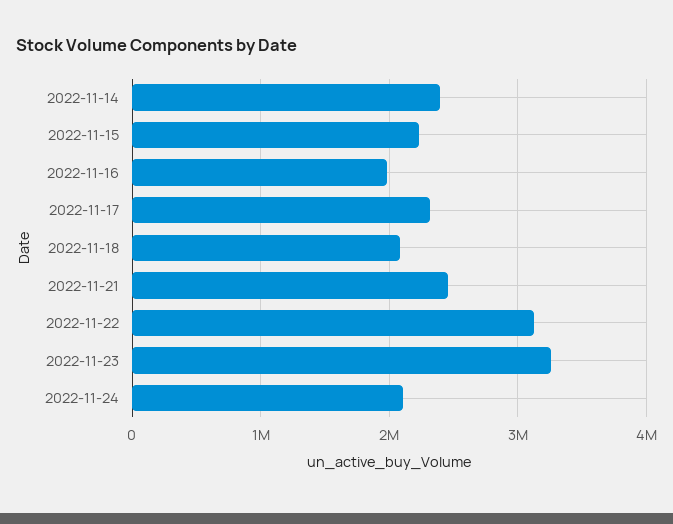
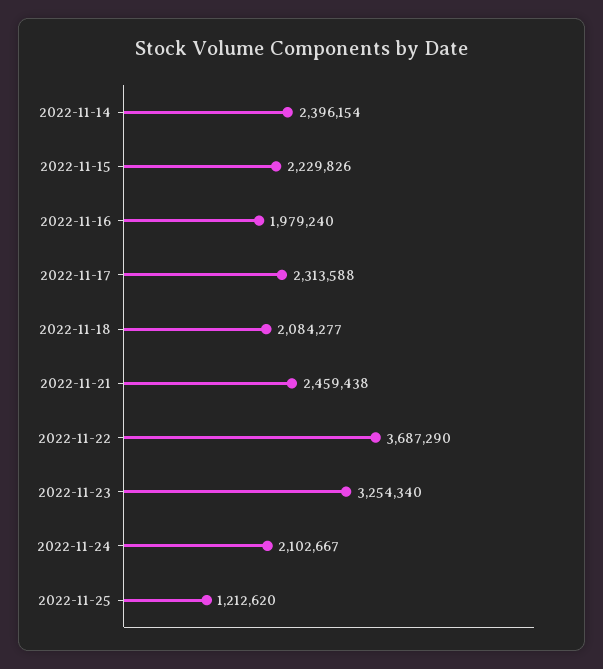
2022-11-22: 3100000 -> 3687290
2022-11-25: none -> 1212620

